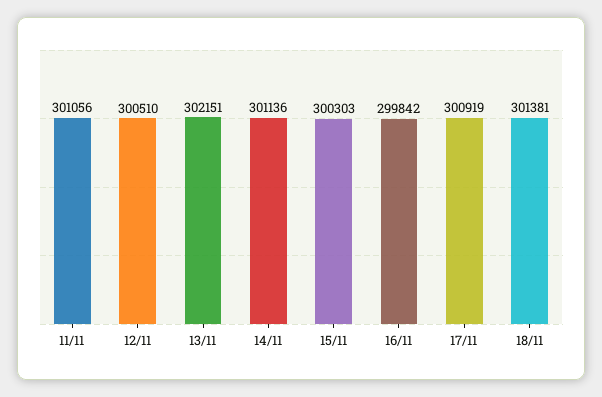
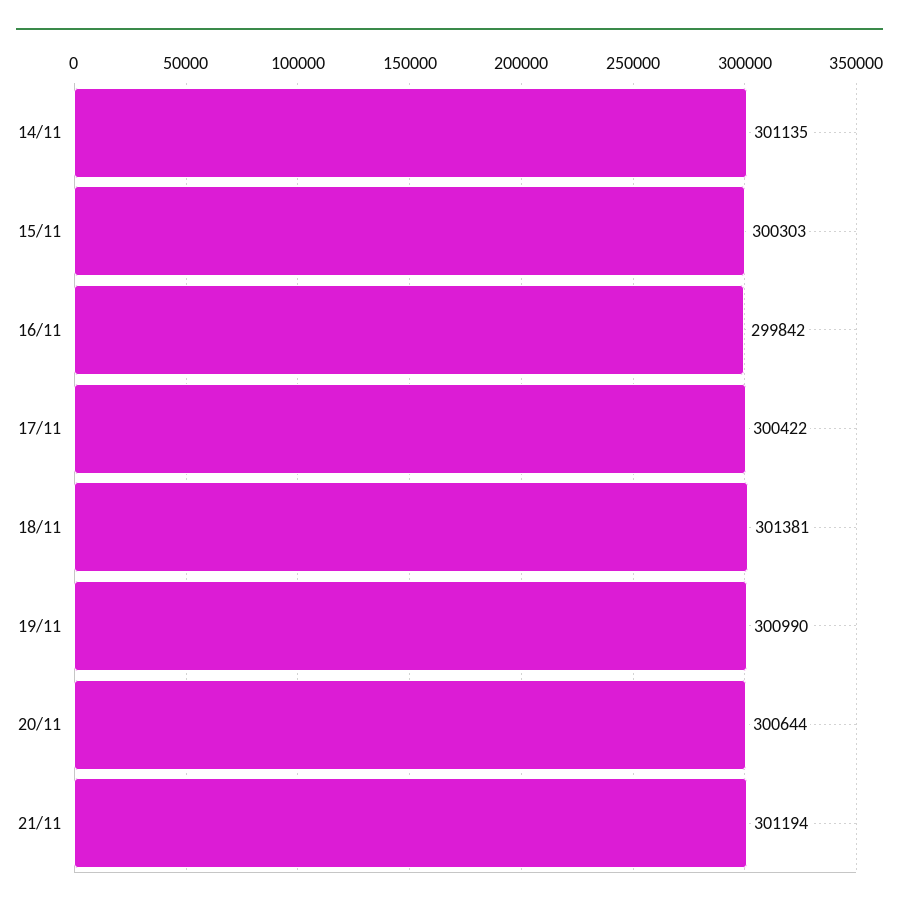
11/11: 301056 -> none
12/11: 300510 -> none
13/11: 302151 -> none
14/11: 301136 -> 301135
17/11: 300919 -> 300422
19/11: none -> 300990
20/11: none -> 300644
21/11: none -> 301194

